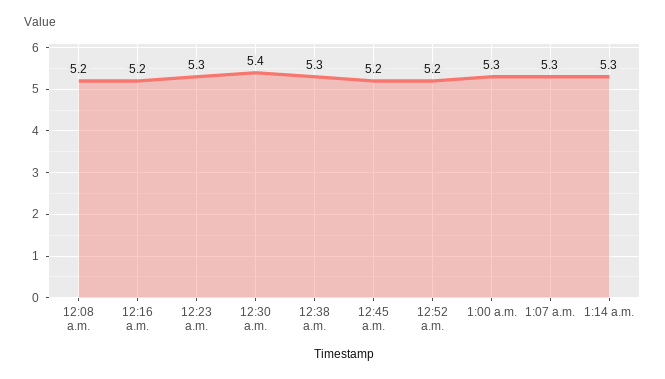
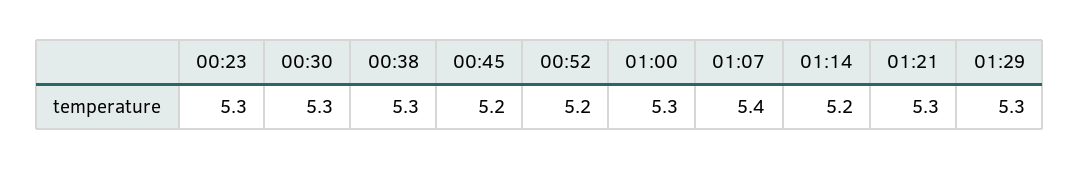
12:08 a.m.: 5.2 -> none
12:16 a.m.: 5.2 -> none
12:30 a.m.: 5.4 -> 5.3
1:07 a.m.: 5.3 -> 5.4
1:14 a.m.: 5.3 -> 5.2
01:21: none -> 5.3
01:29: none -> 5.3

